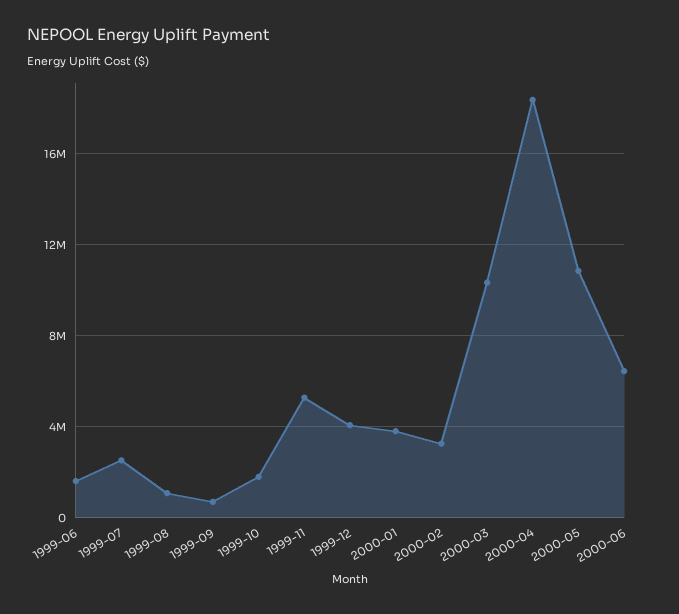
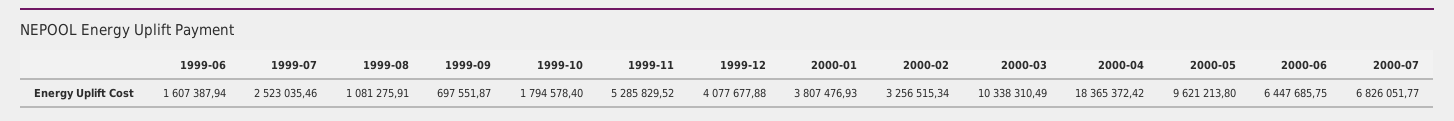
2000-05: 11000000 -> 9621213.8
2000-07: none -> 6826051.77

